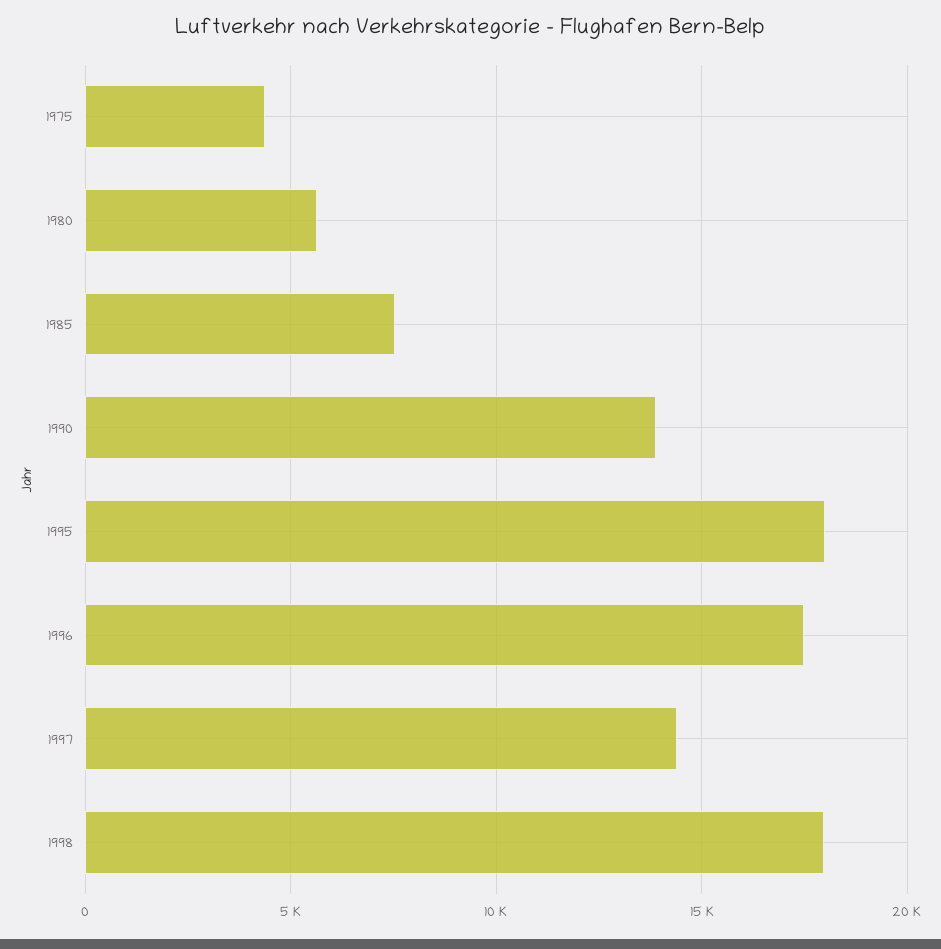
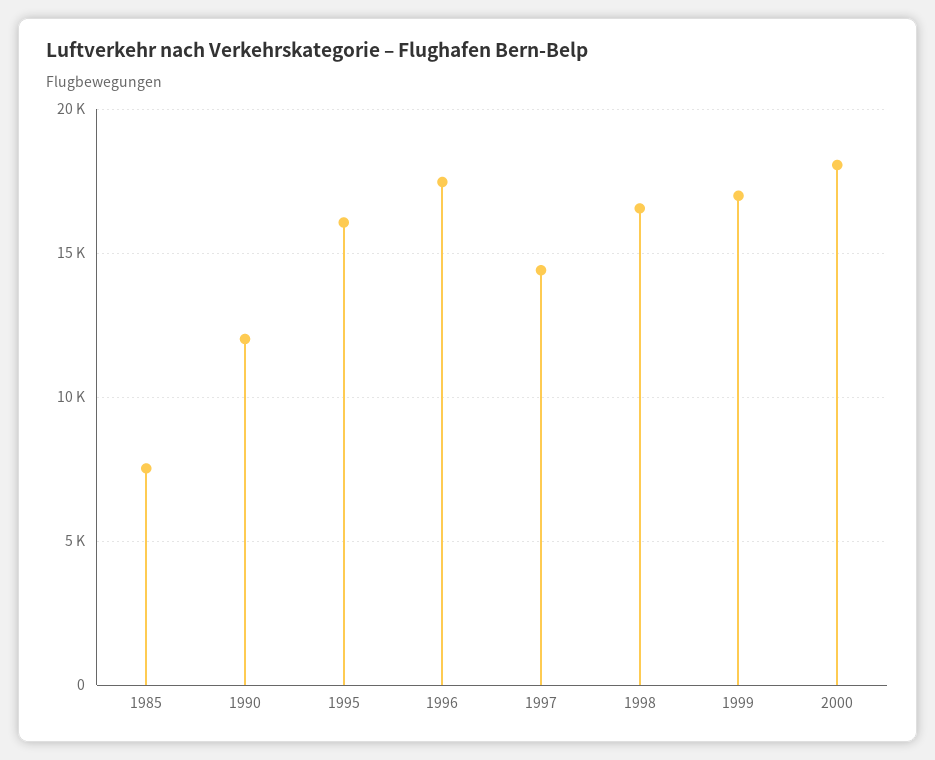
1975: 4500 -> none
1980: 5500 -> none
1990: 14000 -> 12000
1995: 18000 -> 16000
1998: 18000 -> 16500
1999: none -> 17000
2000: none -> 18000

